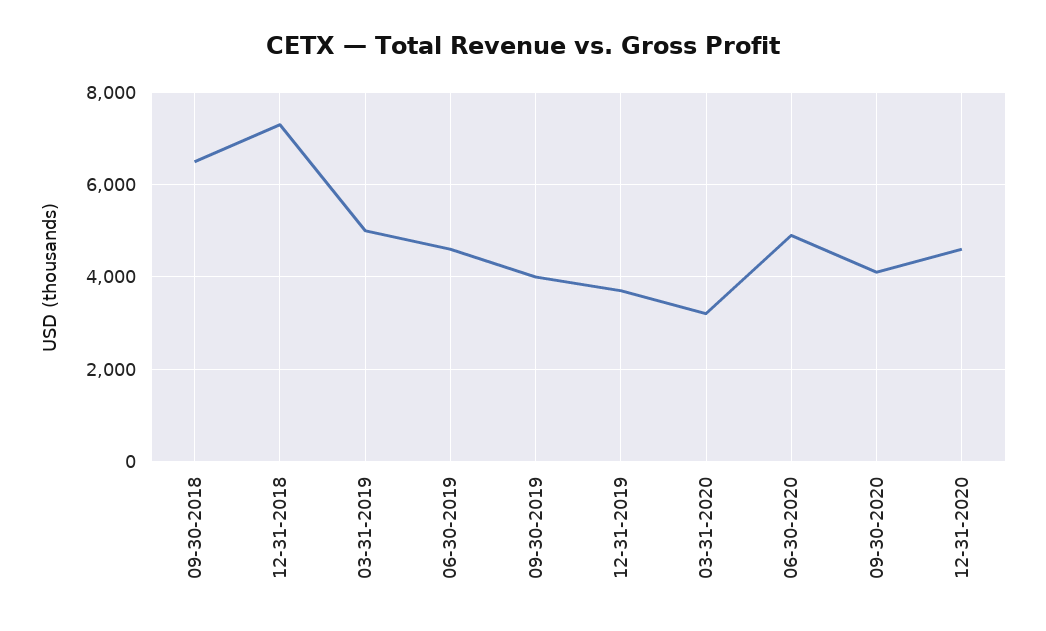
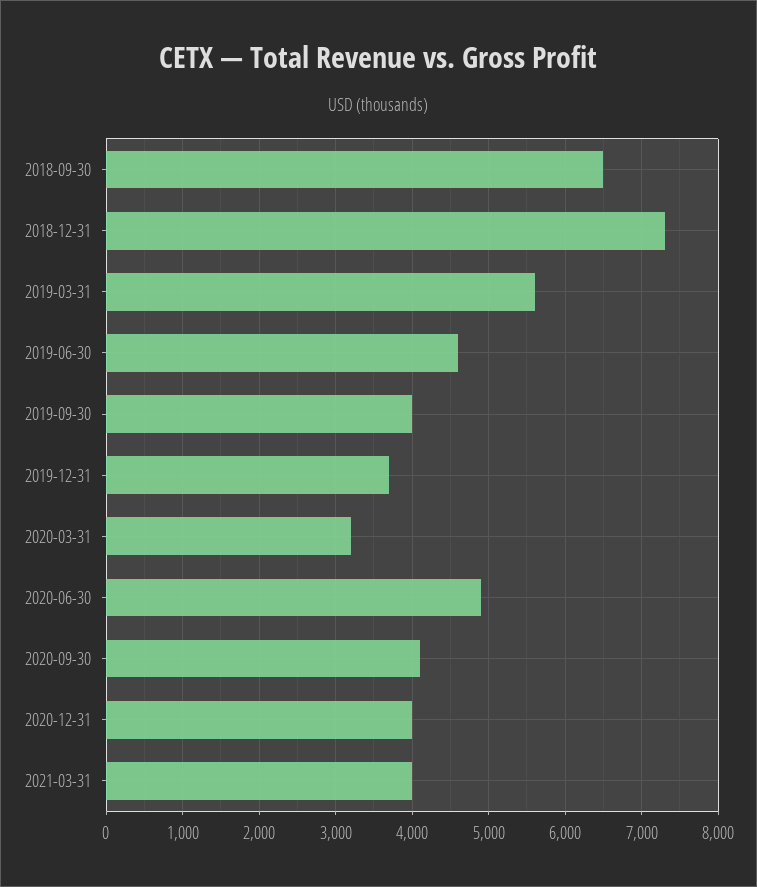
03-31-2019: 5000 -> 5600
12-31-2020: 4600 -> 4000
2021-03-31: none -> 4000

